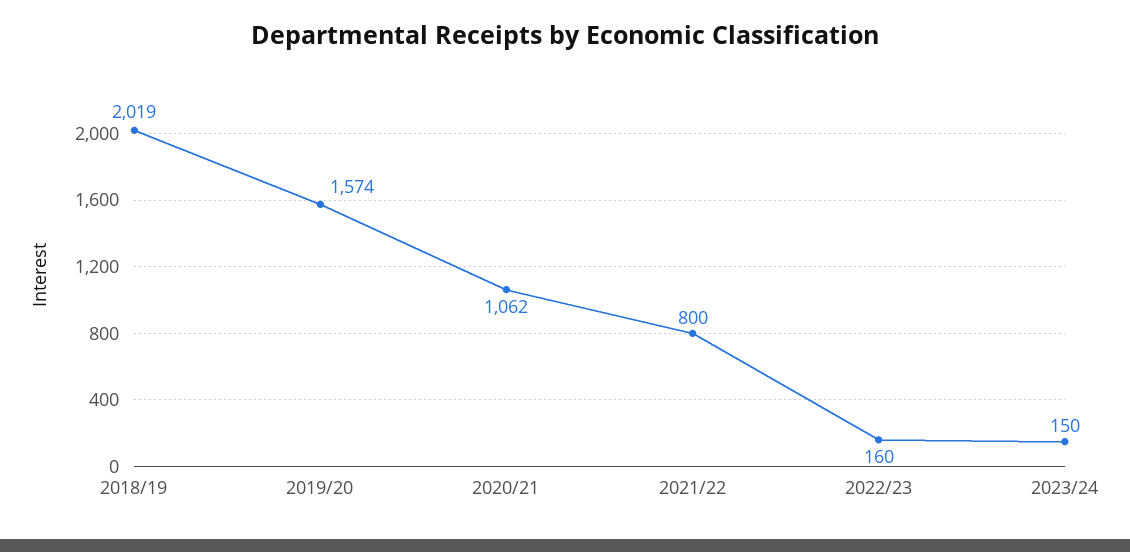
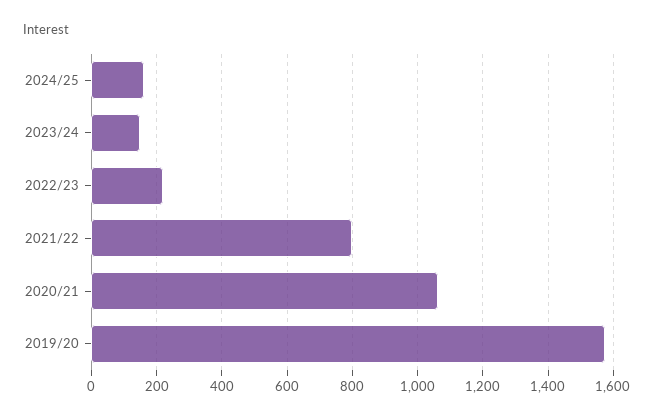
2018/19: 2019 -> none
2022/23: 160 -> 220
2024/25: none -> 160

